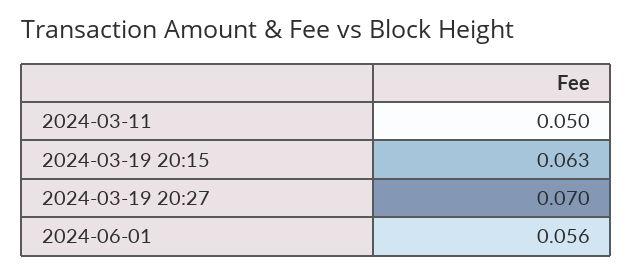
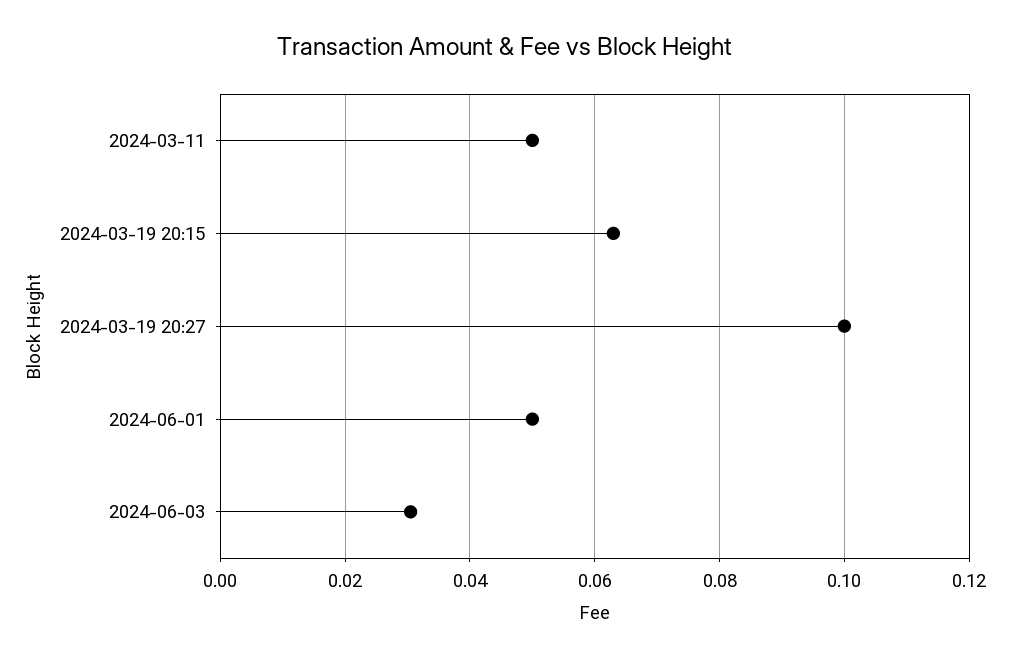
2024-03-19 20:27: 0.07 -> 0.1
2024-06-01: 0.056 -> 0.05
2024-06-03: none -> 0.03

